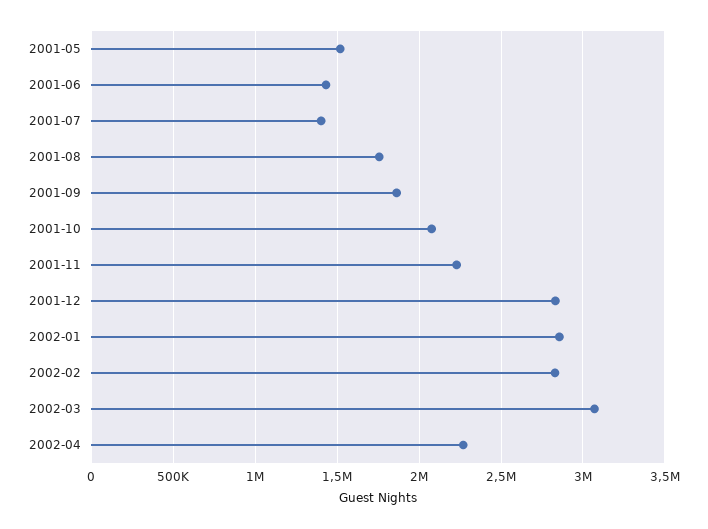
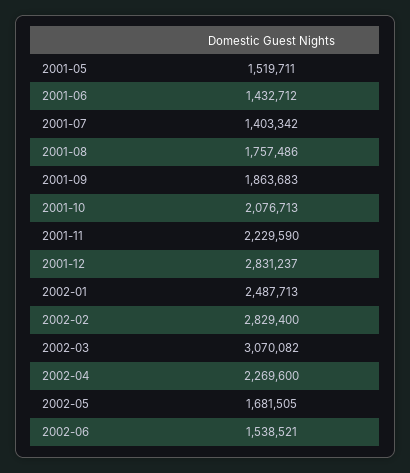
2002-01: 2850000 -> 2487713
2002-05: none -> 1681505
2002-06: none -> 1538521

